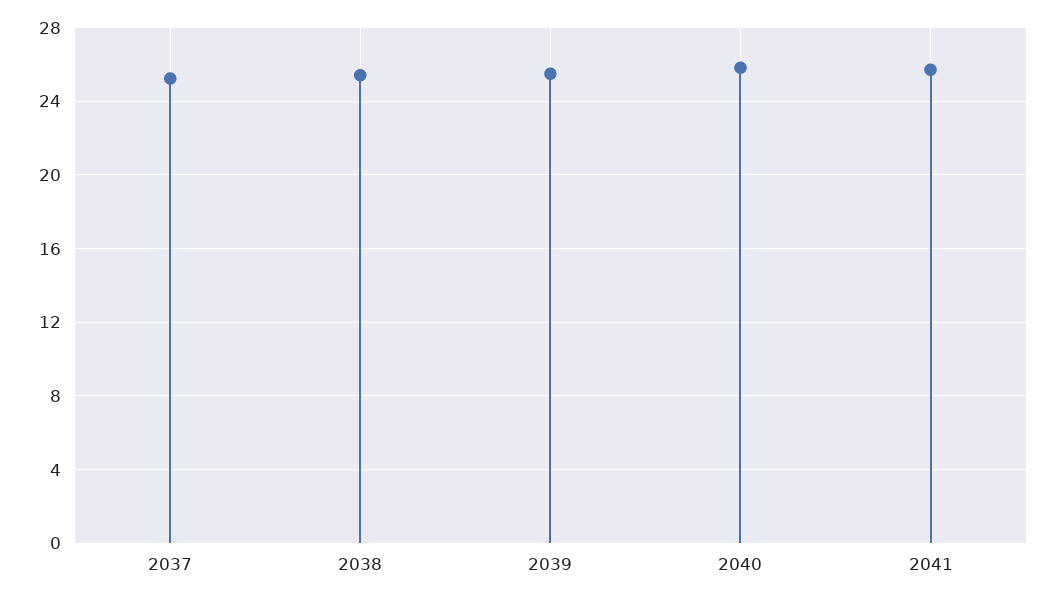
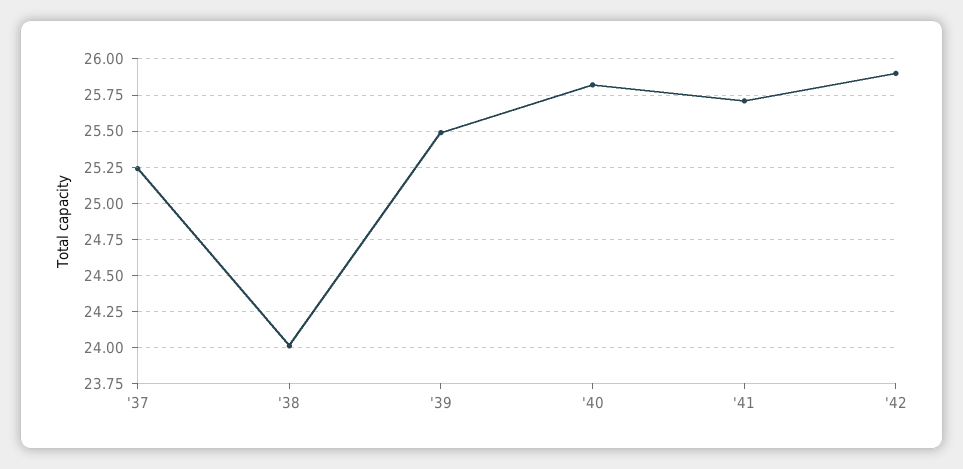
2038: 25.5 -> 24
'42: none -> 25.9

